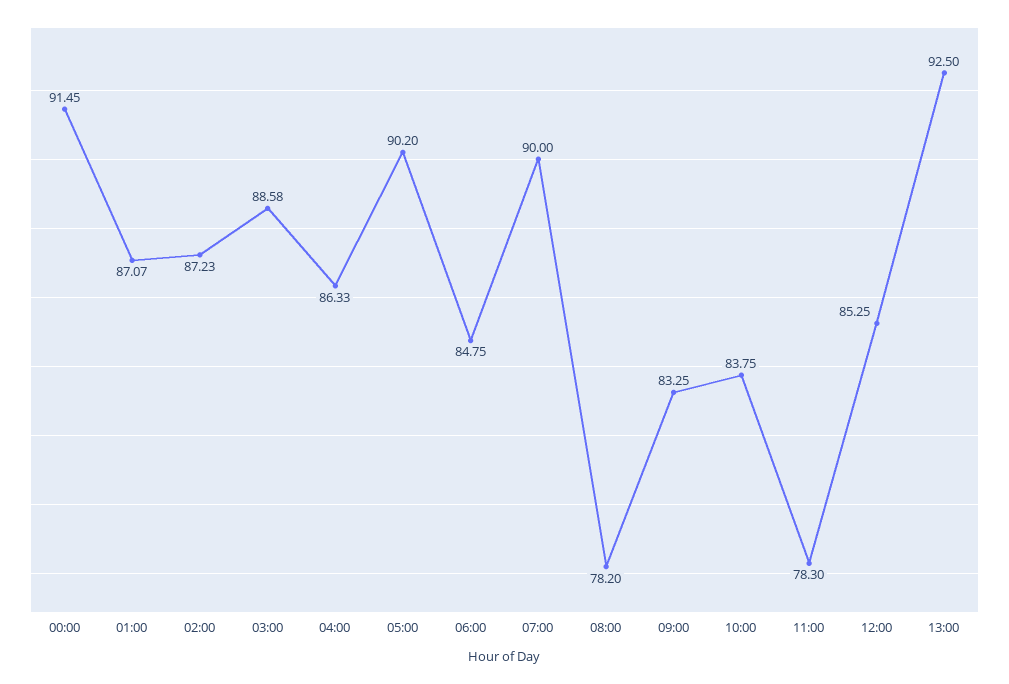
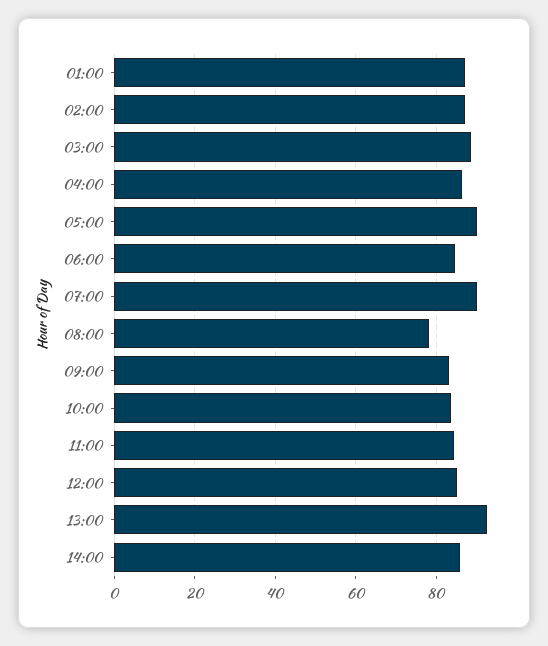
00:00: 91.45 -> none
11:00: 78.3 -> 84
14:00: none -> 86

